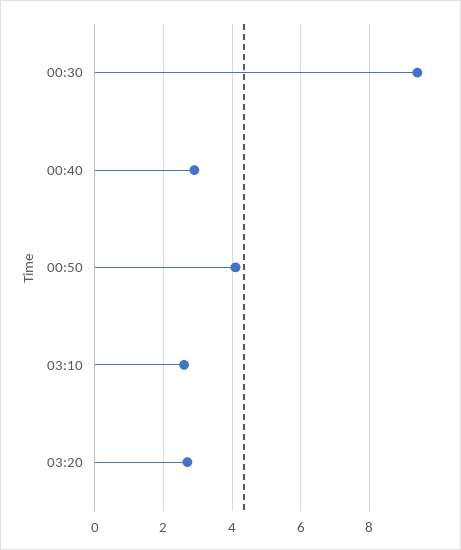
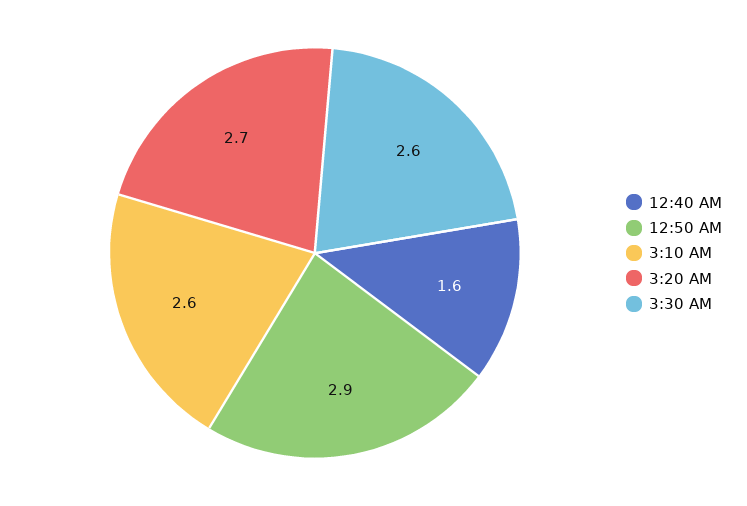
00:30: 9.5 -> none
00:40: 3 -> 1.6
00:50: 4 -> 2.9
3:30 AM: none -> 2.6

